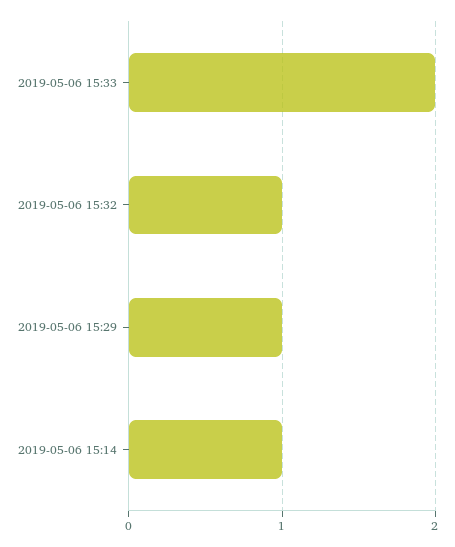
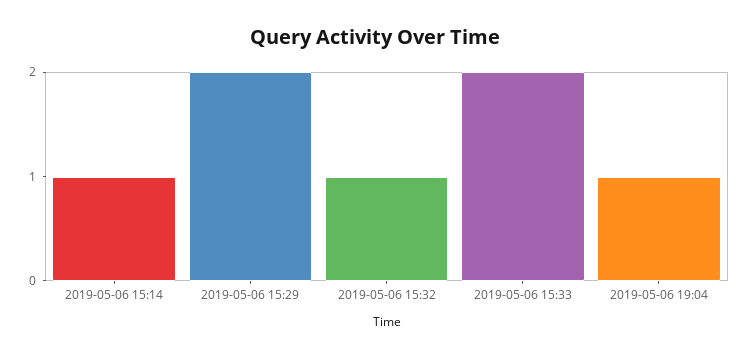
2019-05-06 15:29: 1 -> 2
2019-05-06 19:04: none -> 1

